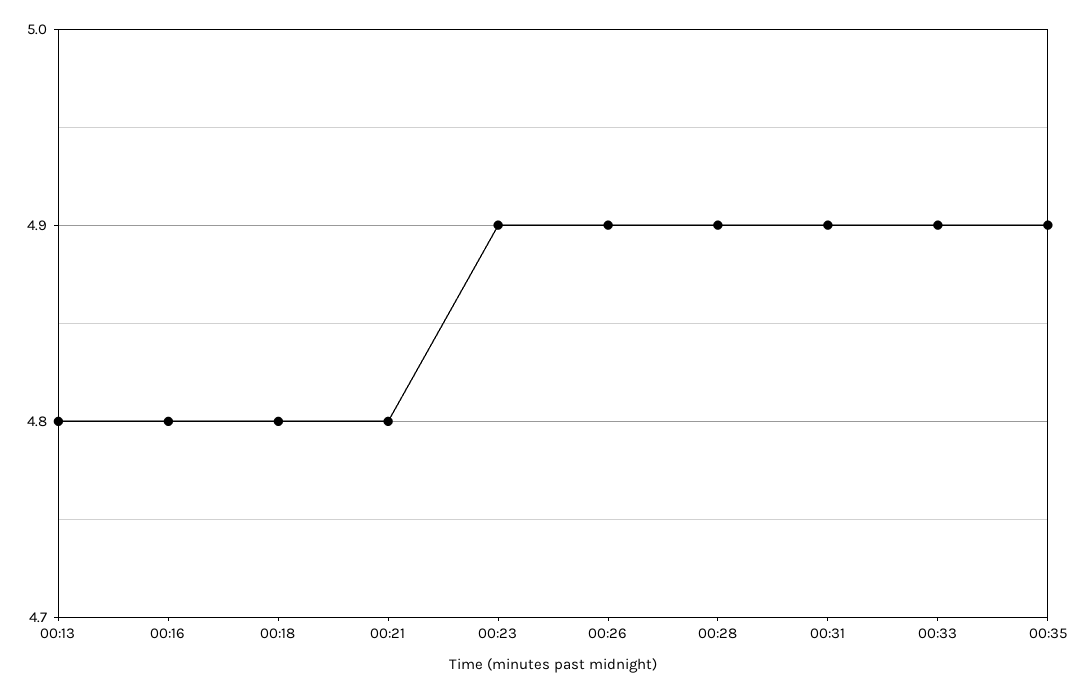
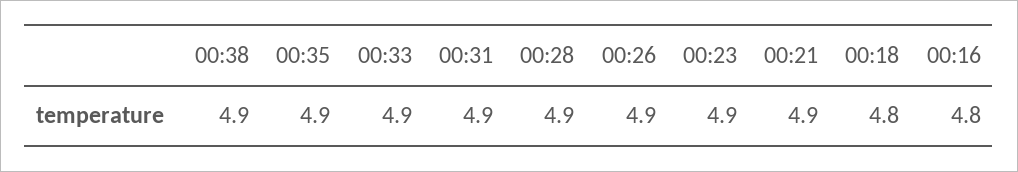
00:13: 4.8 -> none
00:21: 4.8 -> 4.9
00:38: none -> 4.9

